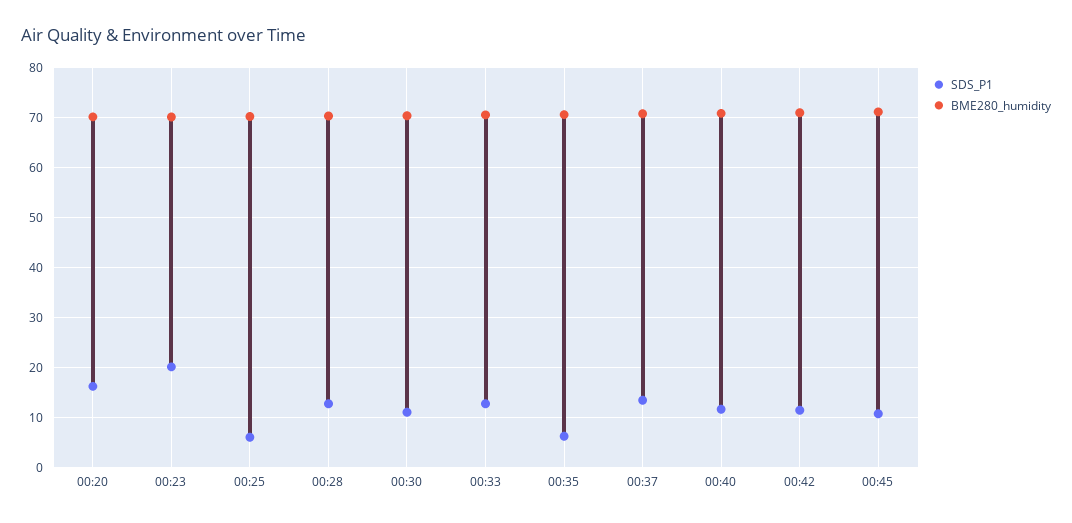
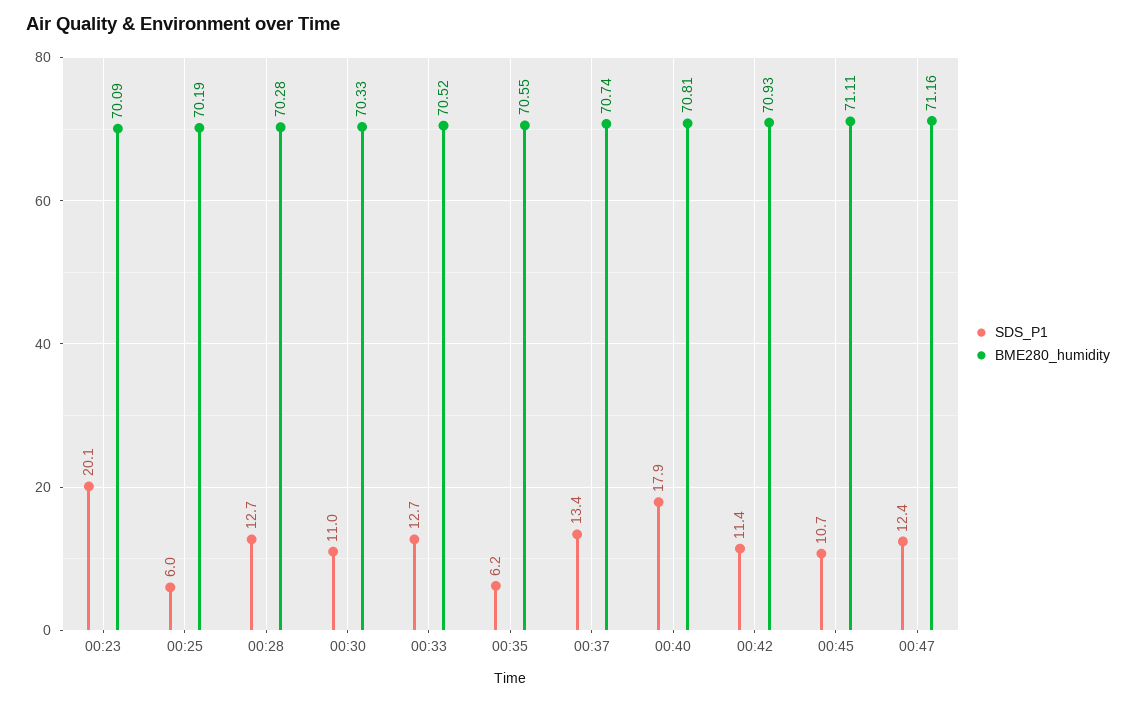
SDS_P1, 00:20: 16 -> none
BME280_humidity, 00:20: 70 -> none
SDS_P1, 00:40: 12 -> 17.9
SDS_P1, 00:47: none -> 12.4
BME280_humidity, 00:47: none -> 71.16

